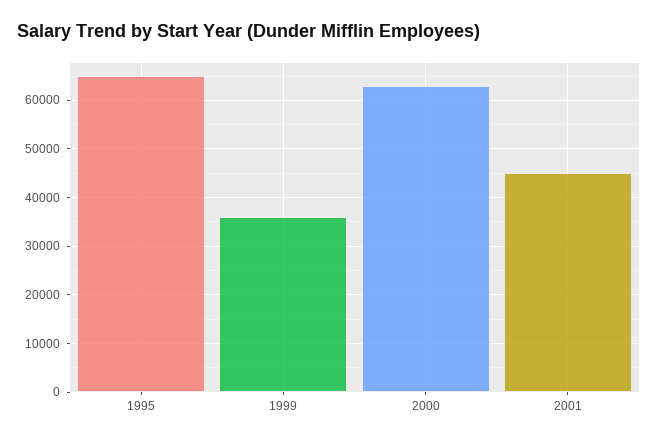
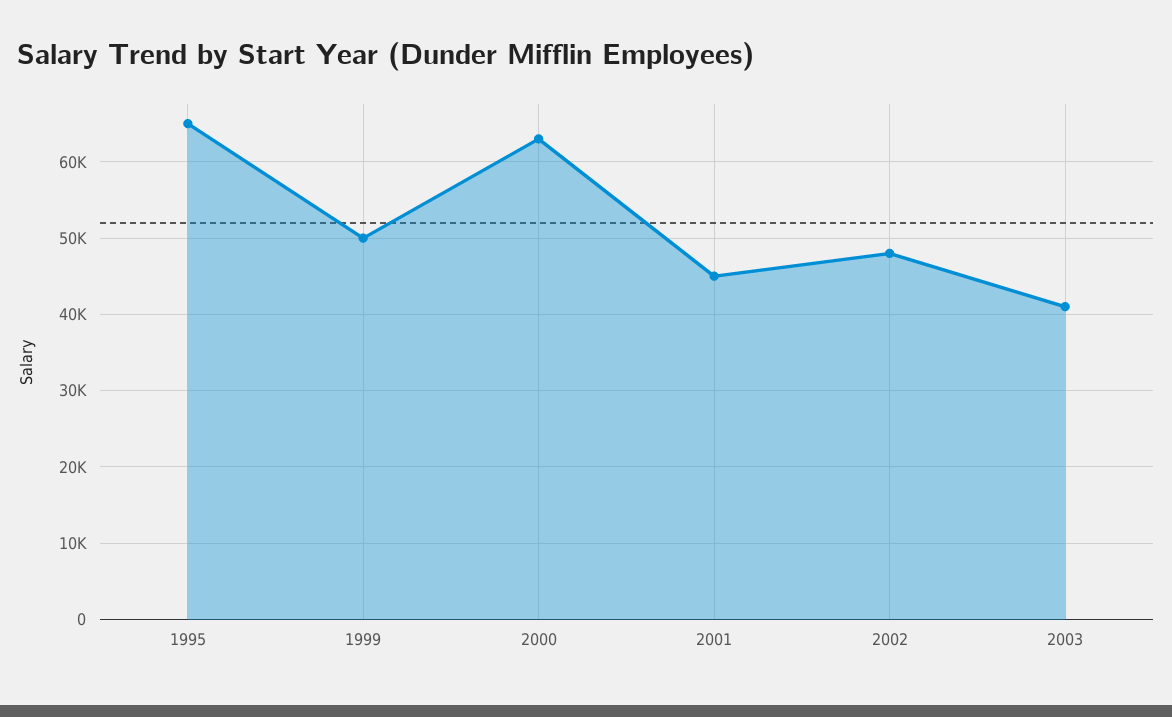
1999: 36000 -> 50000
2002: none -> 48000
2003: none -> 41000

